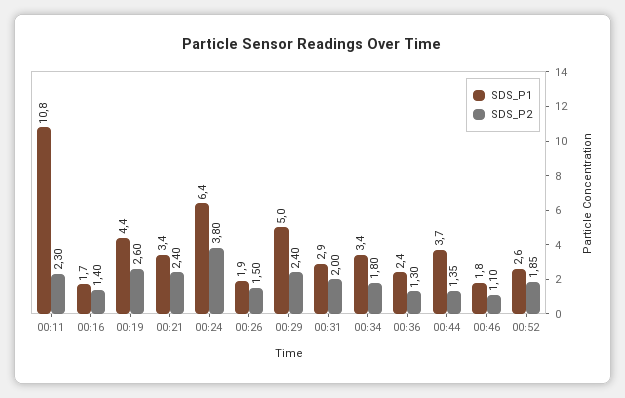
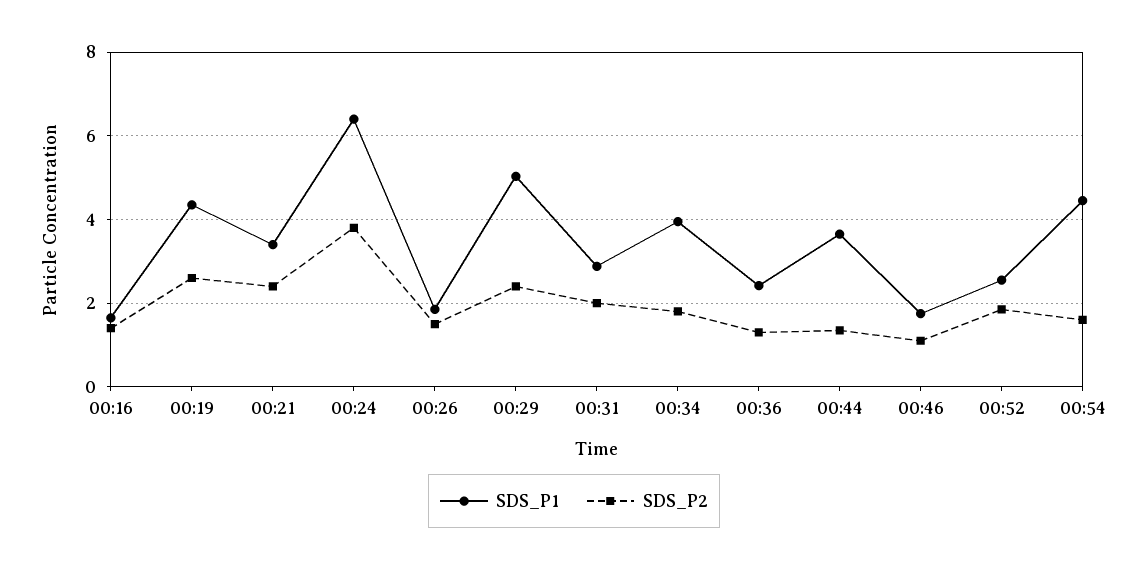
SDS_P1, 00:11: 10.8 -> none
SDS_P2, 00:11: 2.3 -> none
SDS_P1, 00:34: 3.4 -> 4
SDS_P1, 00:54: none -> 4.4
SDS_P2, 00:54: none -> 1.6

